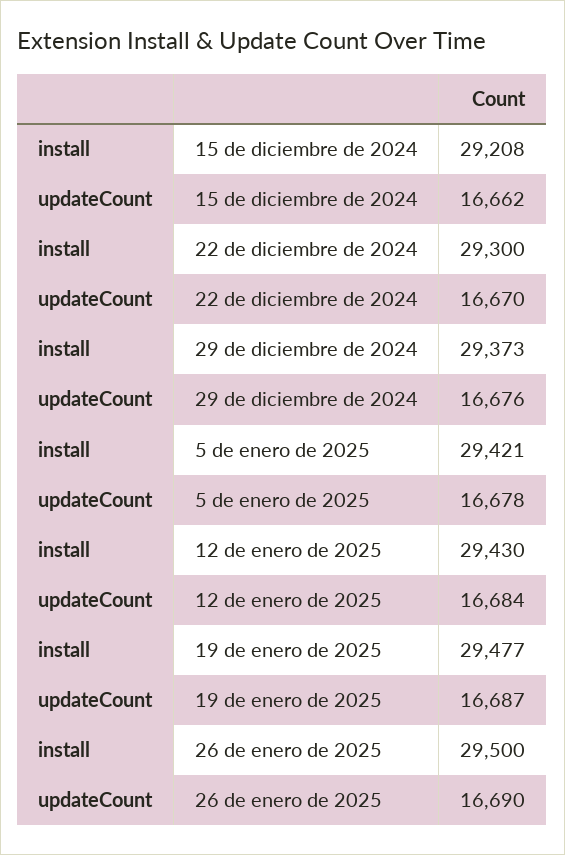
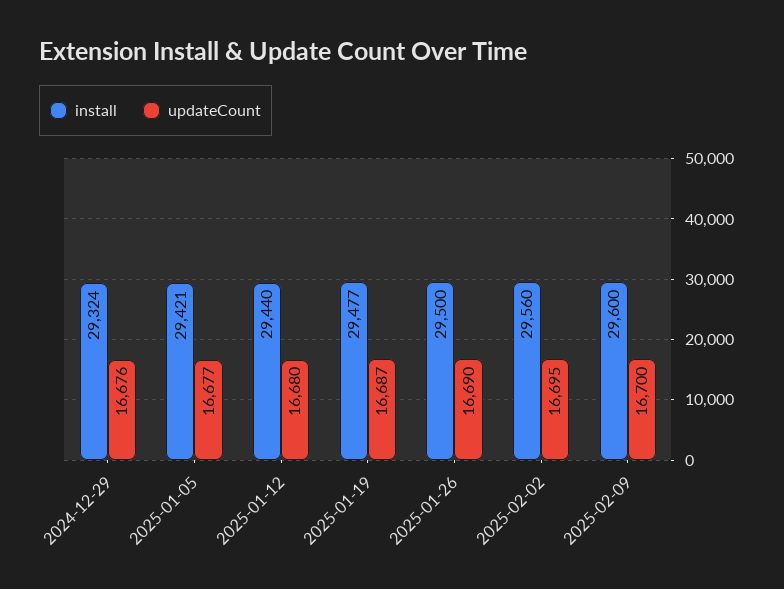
install, 15 de diciembre de 2024: 29208 -> none
updateCount, 15 de diciembre de 2024: 16662 -> none
install, 22 de diciembre de 2024: 29300 -> none
updateCount, 22 de diciembre de 2024: 16670 -> none
install, 29 de diciembre de 2024: 29373 -> 29324
updateCount, 5 de enero de 2025: 16678 -> 16677
install, 12 de enero de 2025: 29430 -> 29440
updateCount, 12 de enero de 2025: 16684 -> 16680
install, 2025-02-02: none -> 29560
updateCount, 2025-02-02: none -> 16695
install, 2025-02-09: none -> 29600
updateCount, 2025-02-09: none -> 16700

